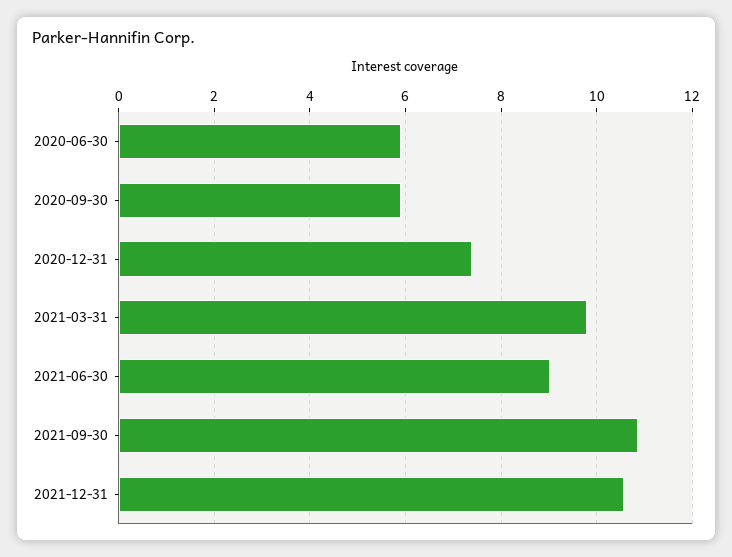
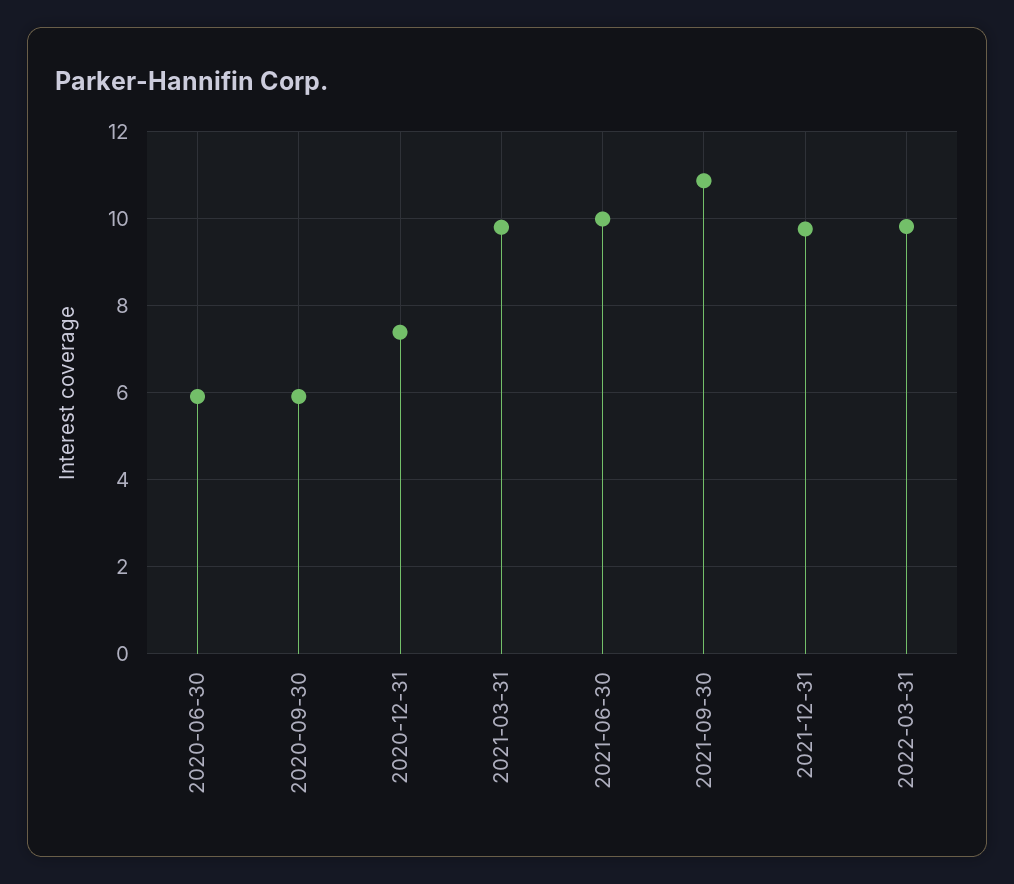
2021-06-30: 9 -> 10
2021-12-31: 10.6 -> 9.8
2022-03-31: none -> 9.8

